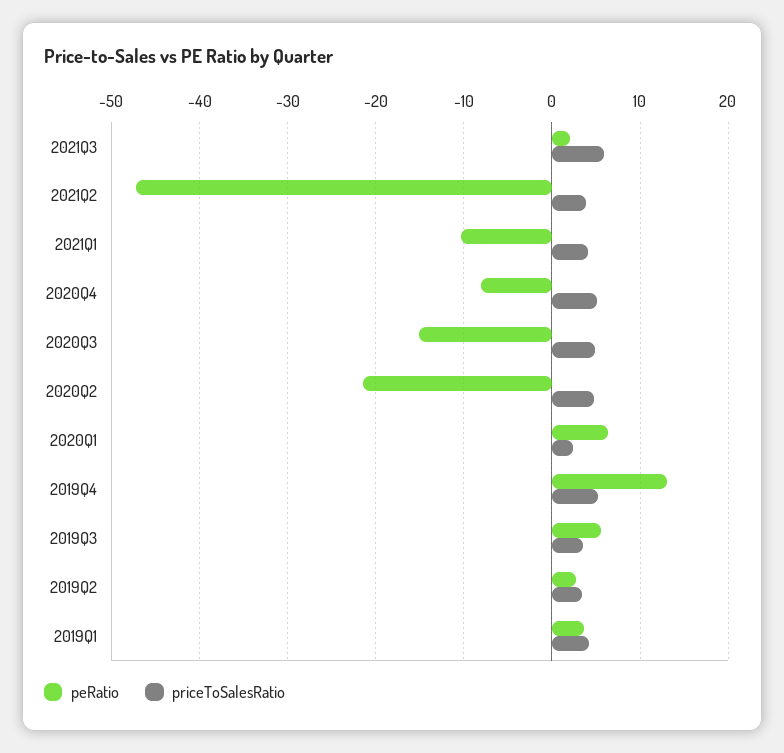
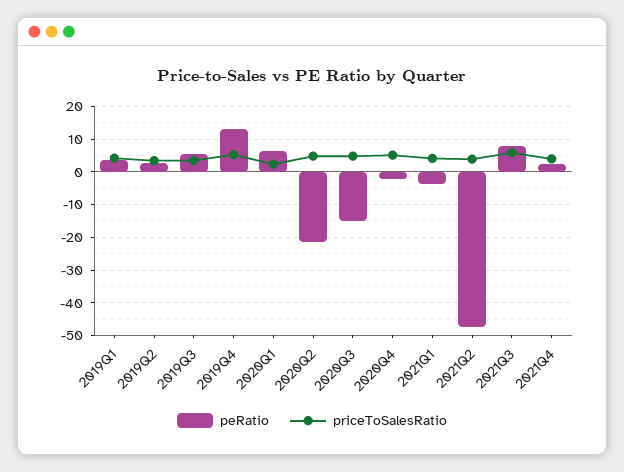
peRatio, 2021Q3: 2 -> 8
peRatio, 2021Q1: -10 -> -4
peRatio, 2020Q4: -8 -> -2
peRatio, 2021Q4: none -> 2
priceToSalesRatio, 2021Q4: none -> 4

